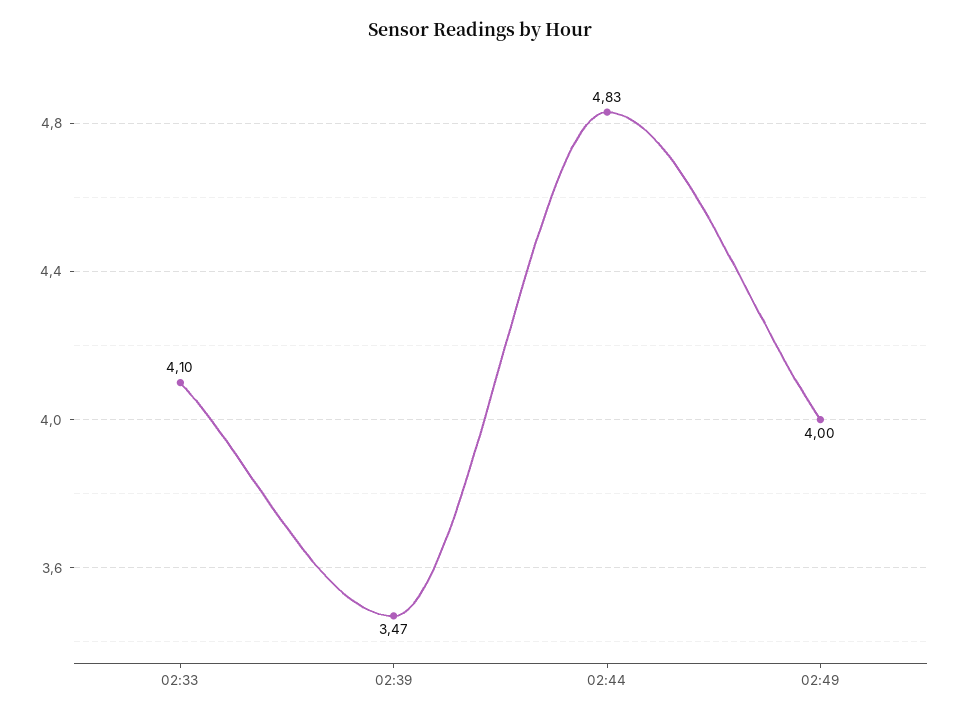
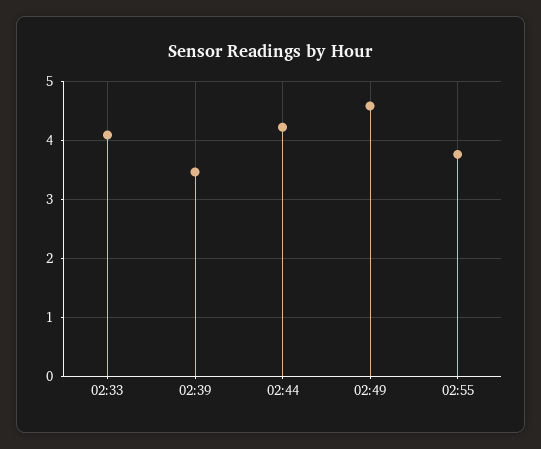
02:44: 4.83 -> 4.2
02:49: 4 -> 4.6
02:55: none -> 3.8

